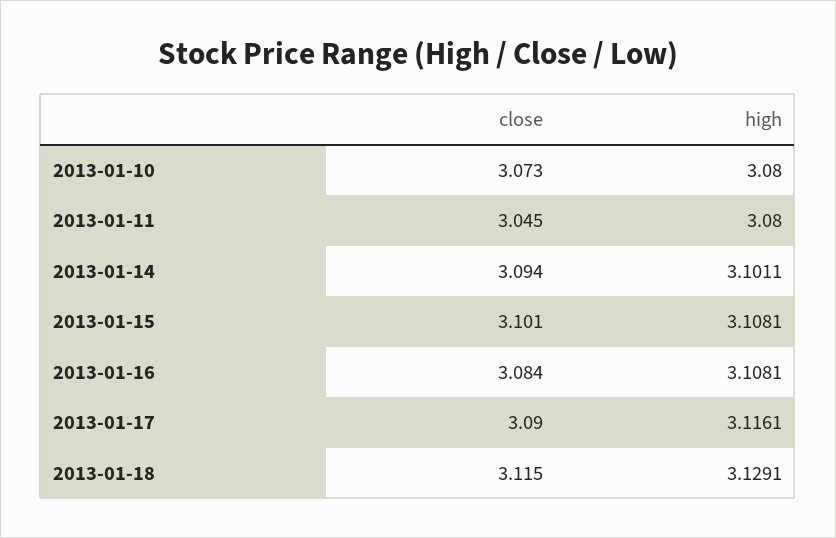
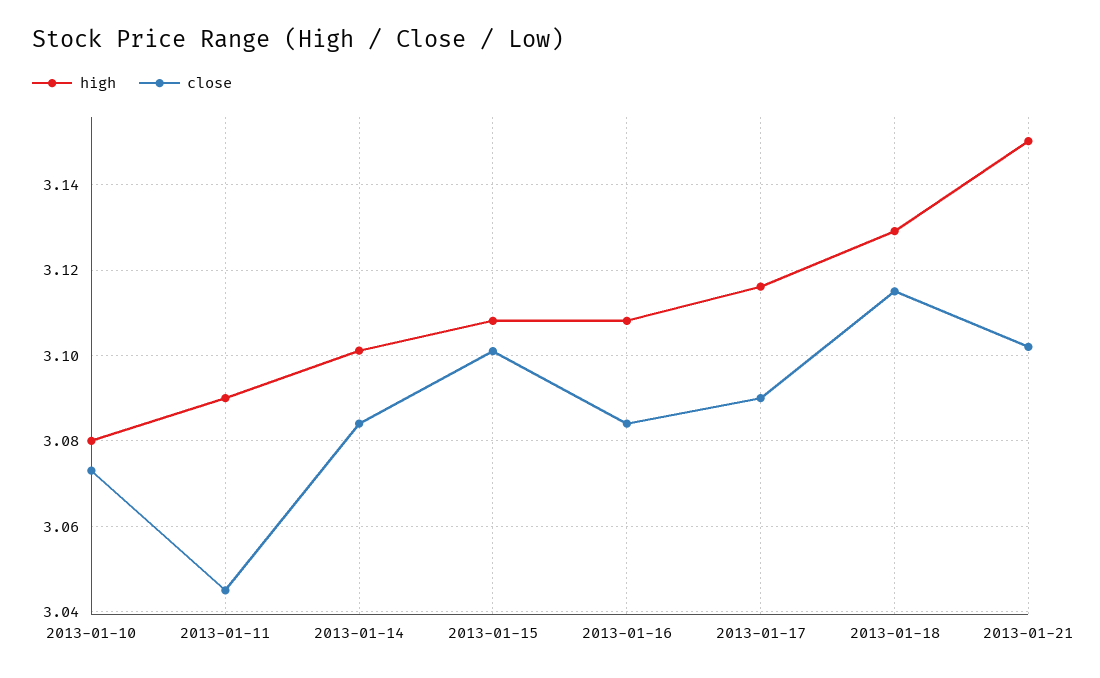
high, 2013-01-11: 3.08 -> 3.09
close, 2013-01-14: 3.094 -> 3.084
high, 2013-01-21: none -> 3.15
close, 2013-01-21: none -> 3.102

